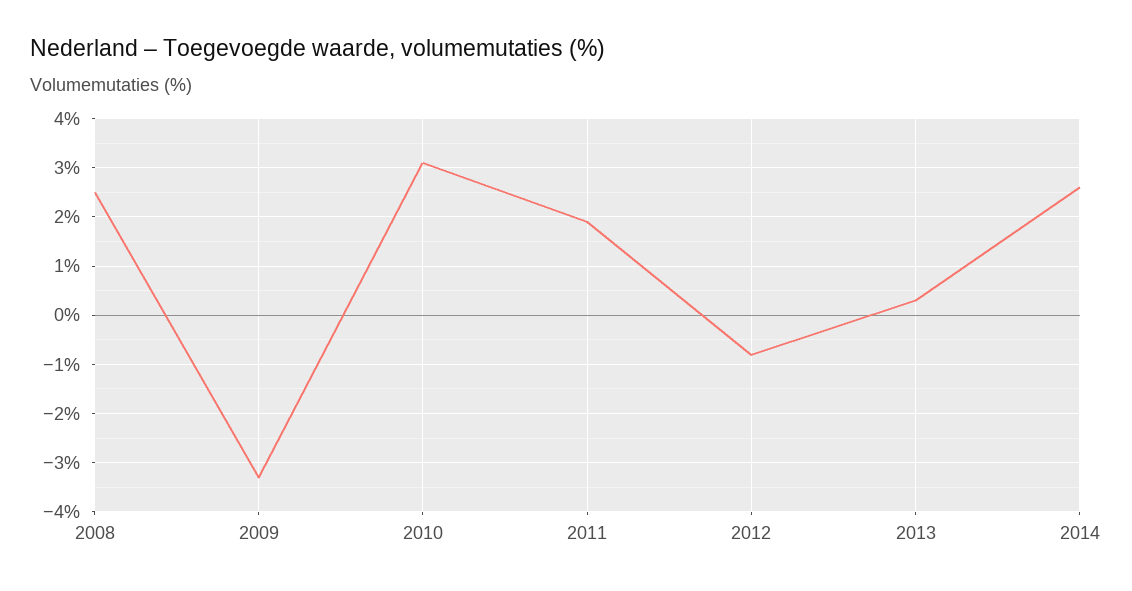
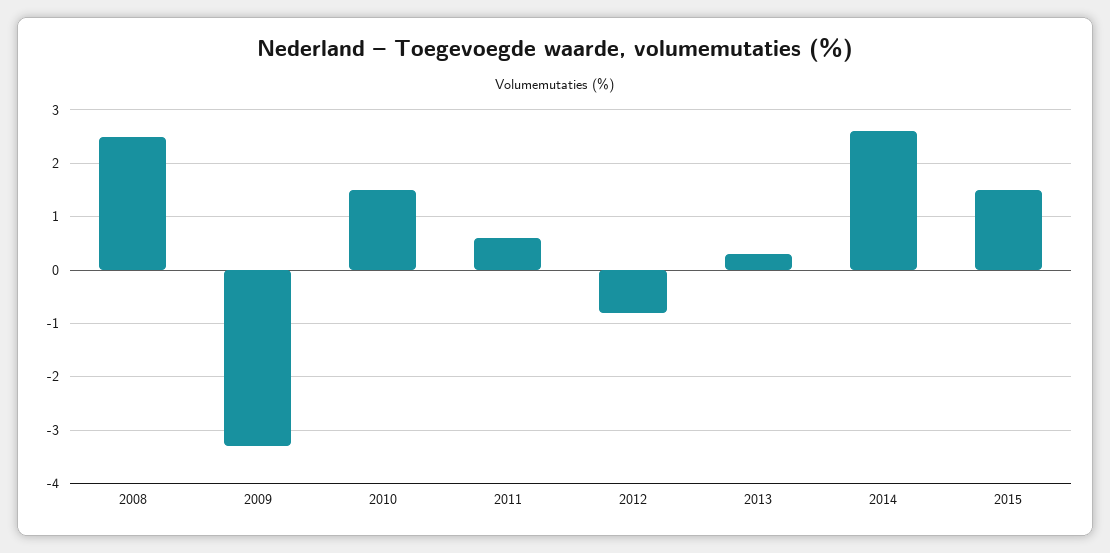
2010: 3 -> 1.5
2011: 2 -> 0.5
2015: none -> 1.5

